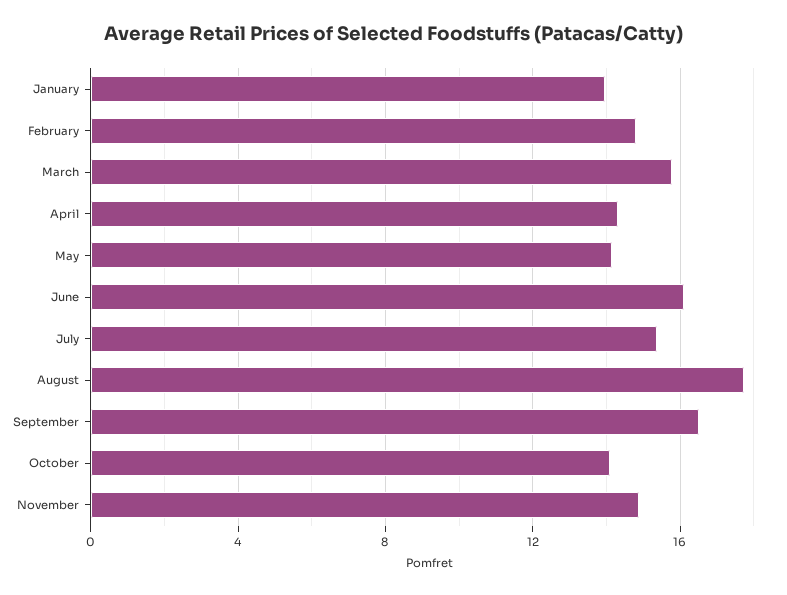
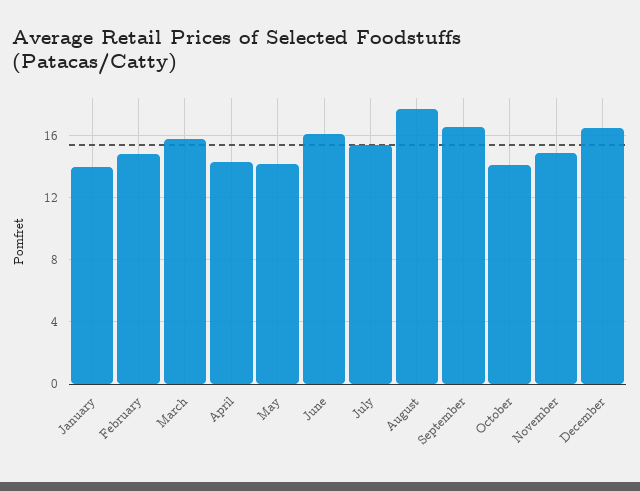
December: none -> 16.5

